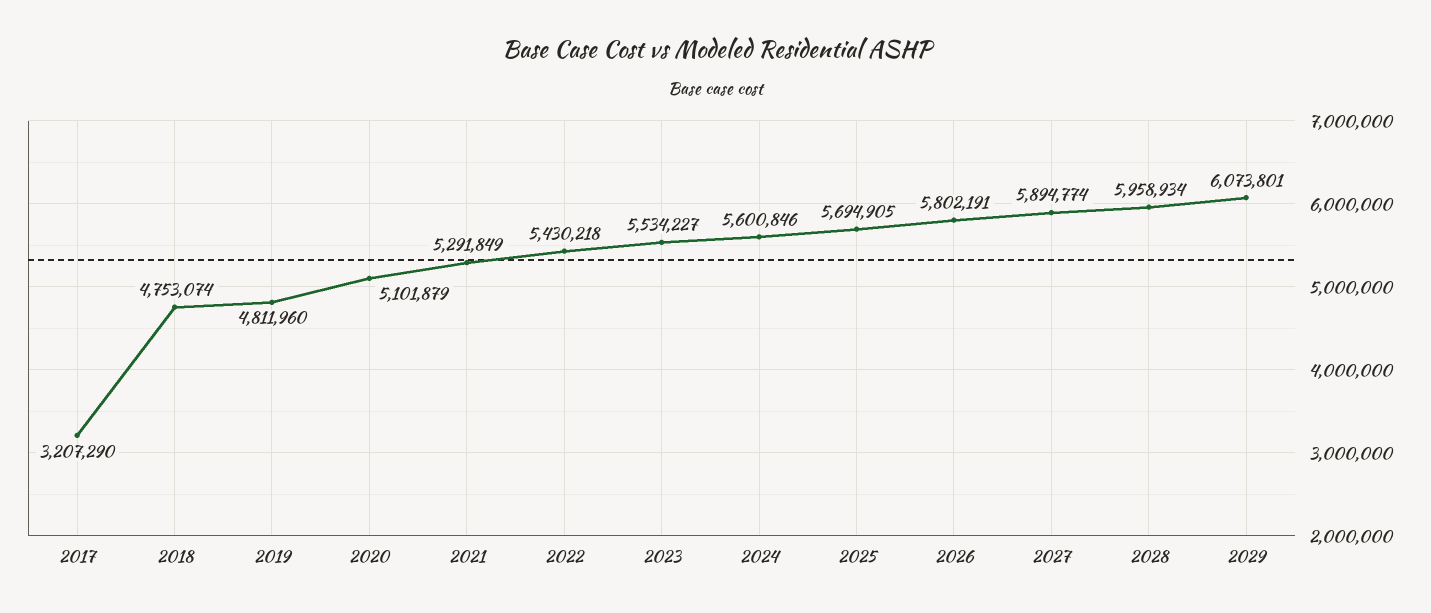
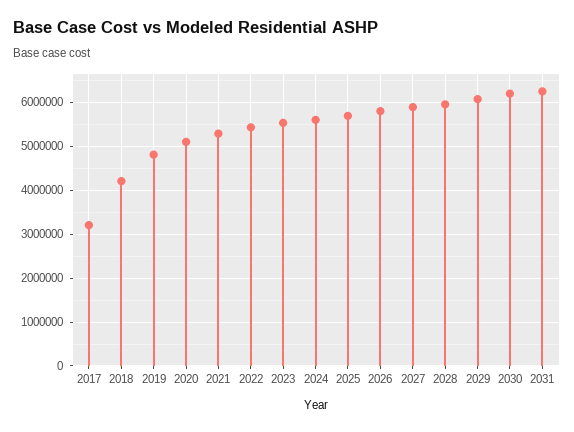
2018: 4753074 -> 4200000
2030: none -> 6200000
2031: none -> 6200000

